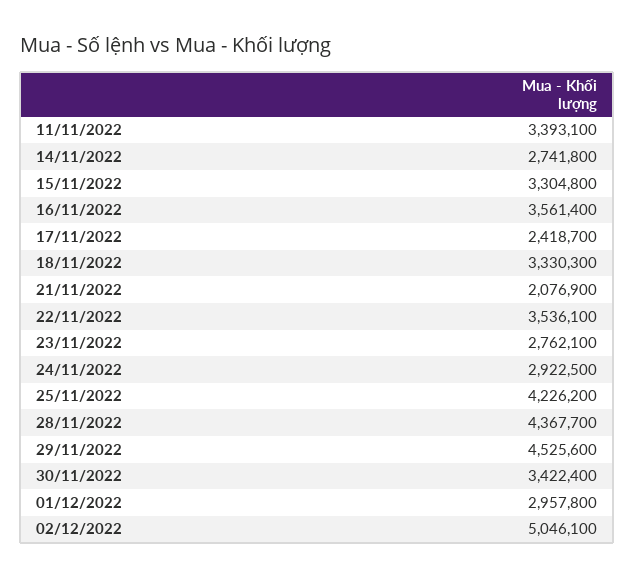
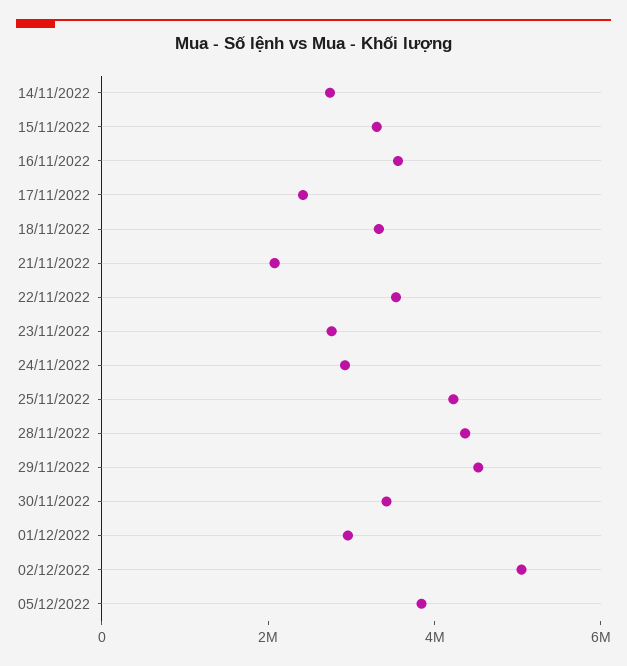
11/11/2022: 3393100 -> none
05/12/2022: none -> 4000000

